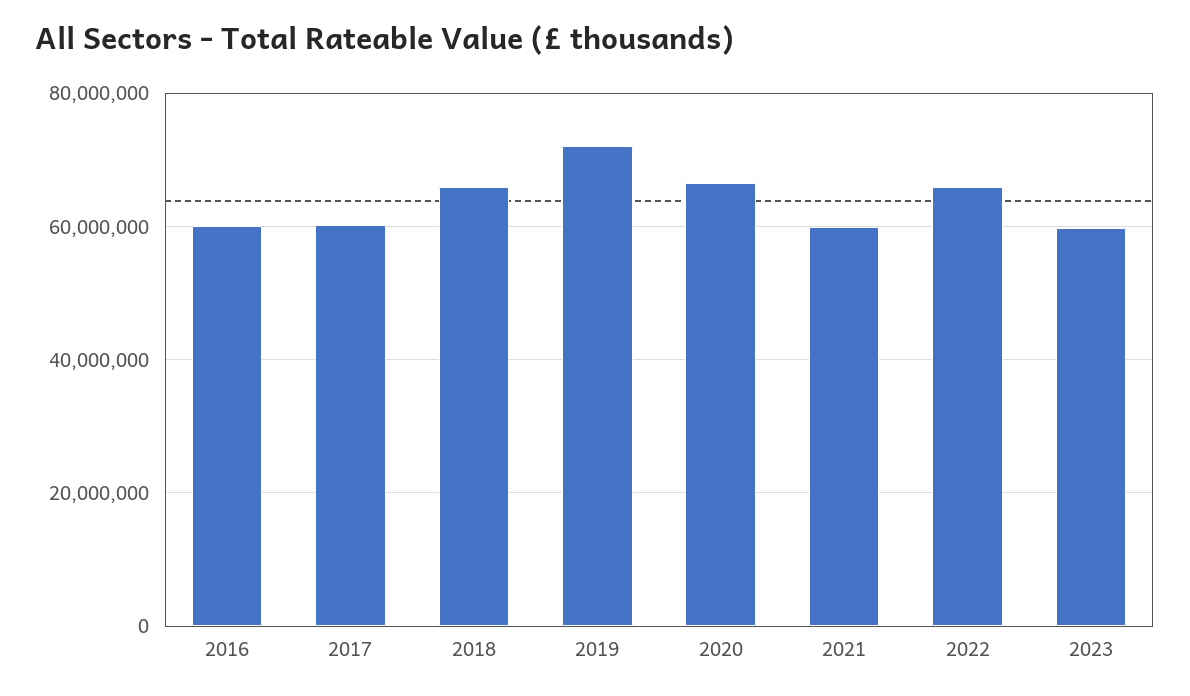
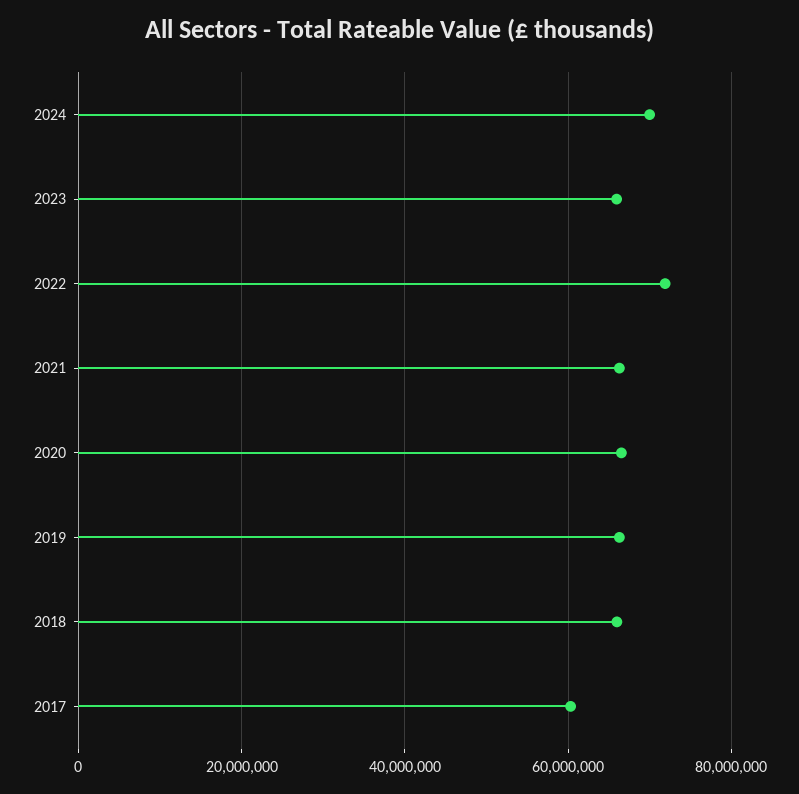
2016: 60000000 -> none
2019: 72000000 -> 66000000
2021: 60000000 -> 66000000
2022: 66000000 -> 72000000
2023: 60000000 -> 66000000
2024: none -> 70000000

